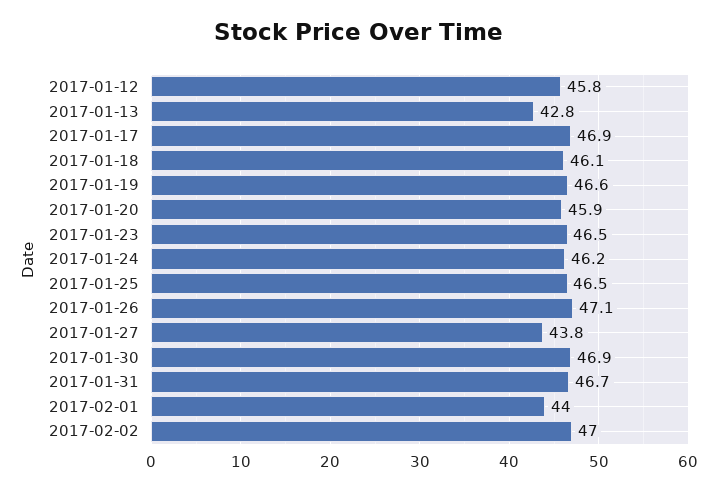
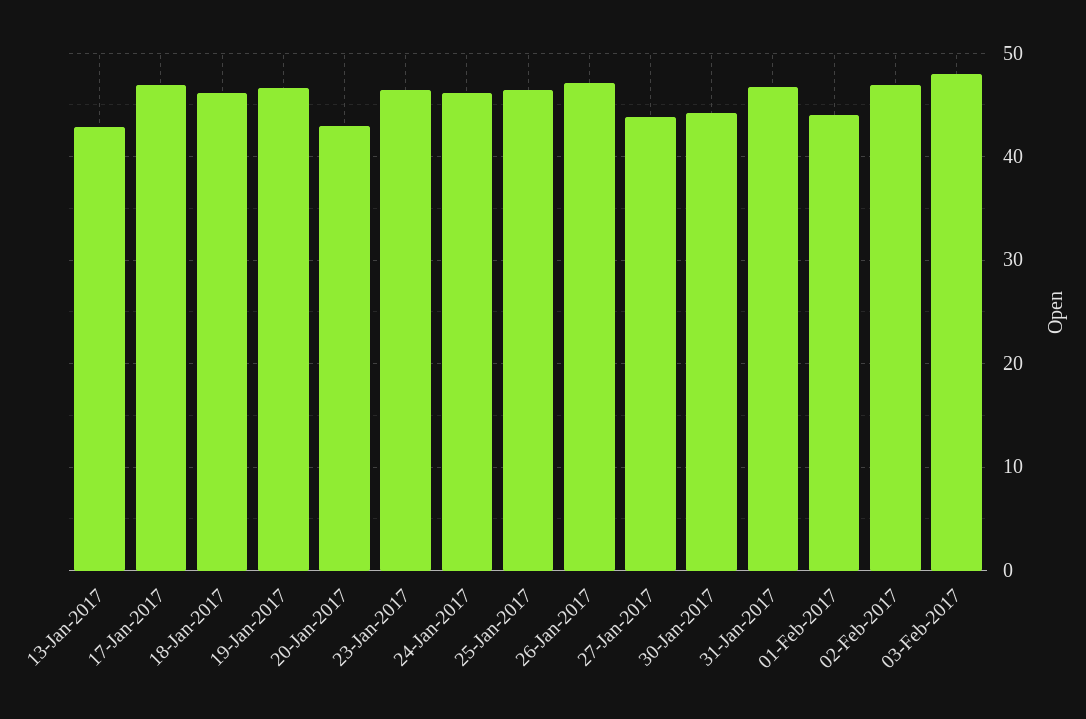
2017-01-12: 45.8 -> none
2017-01-20: 45.9 -> 43
2017-01-30: 46.9 -> 44
03-Feb-2017: none -> 48

